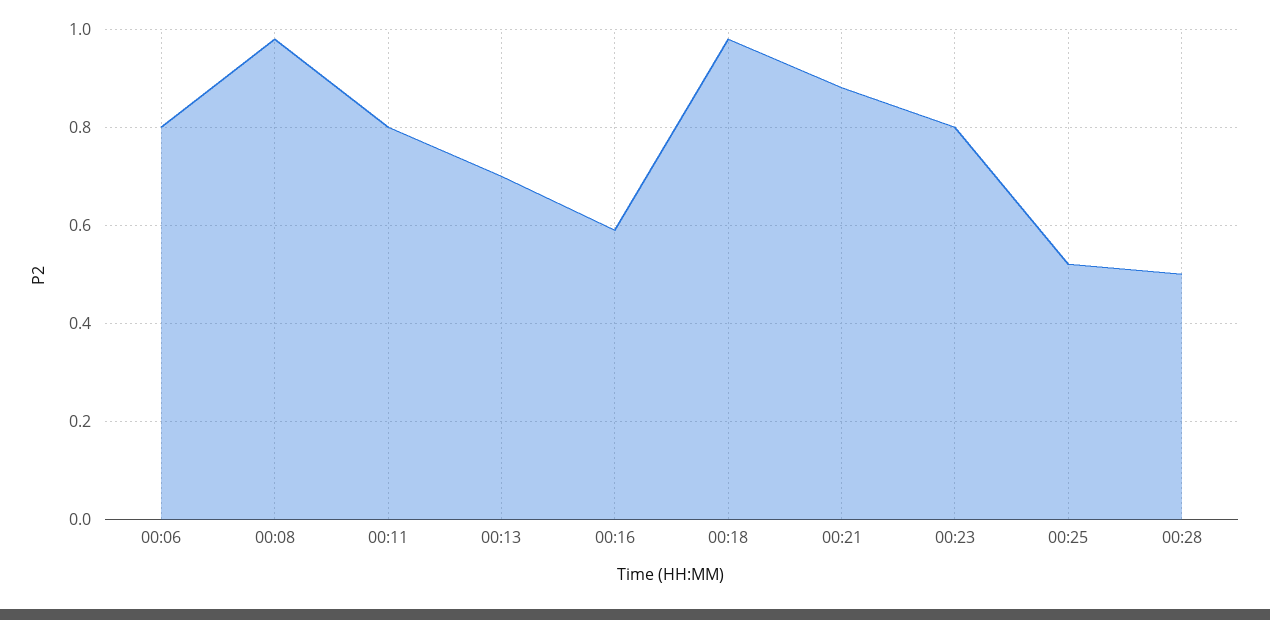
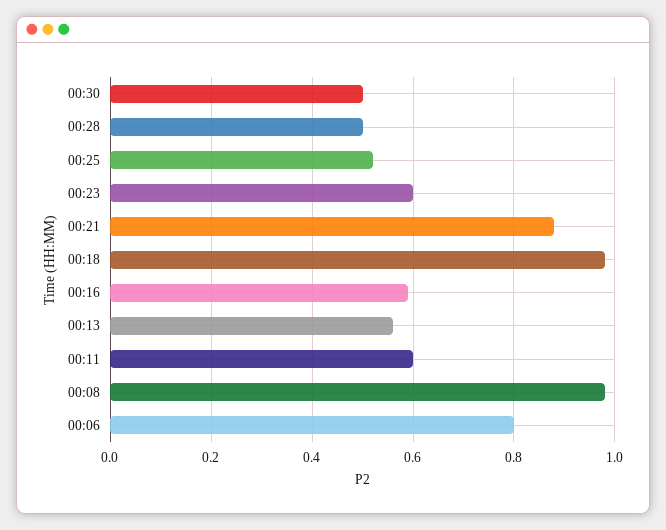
00:11: 0.8 -> 0.6
00:13: 0.7 -> 0.55
00:23: 0.8 -> 0.6
00:30: none -> 0.5

